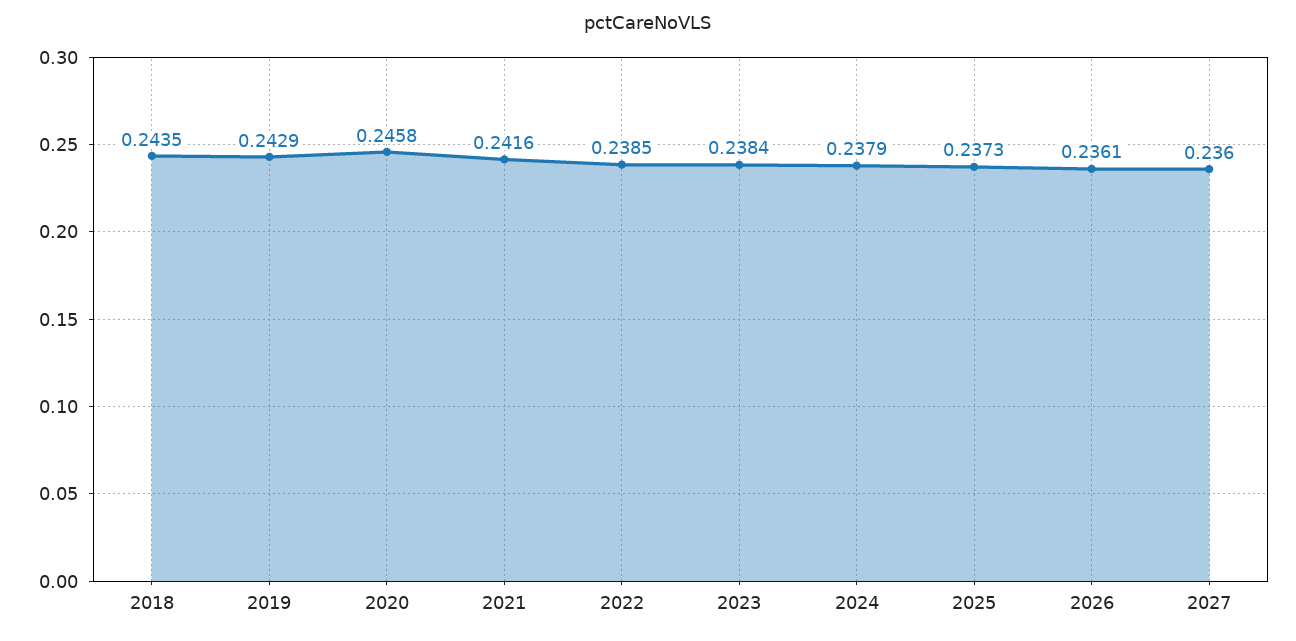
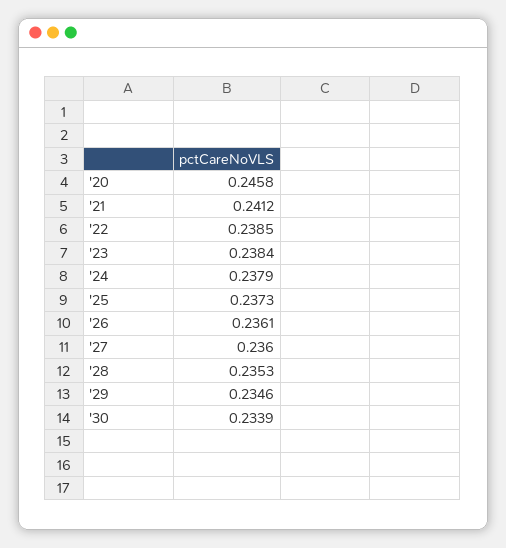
2018: 0.2435 -> none
2019: 0.2429 -> none
2021: 0.2416 -> 0.2412
'28: none -> 0.2353
'29: none -> 0.2346
'30: none -> 0.2339

